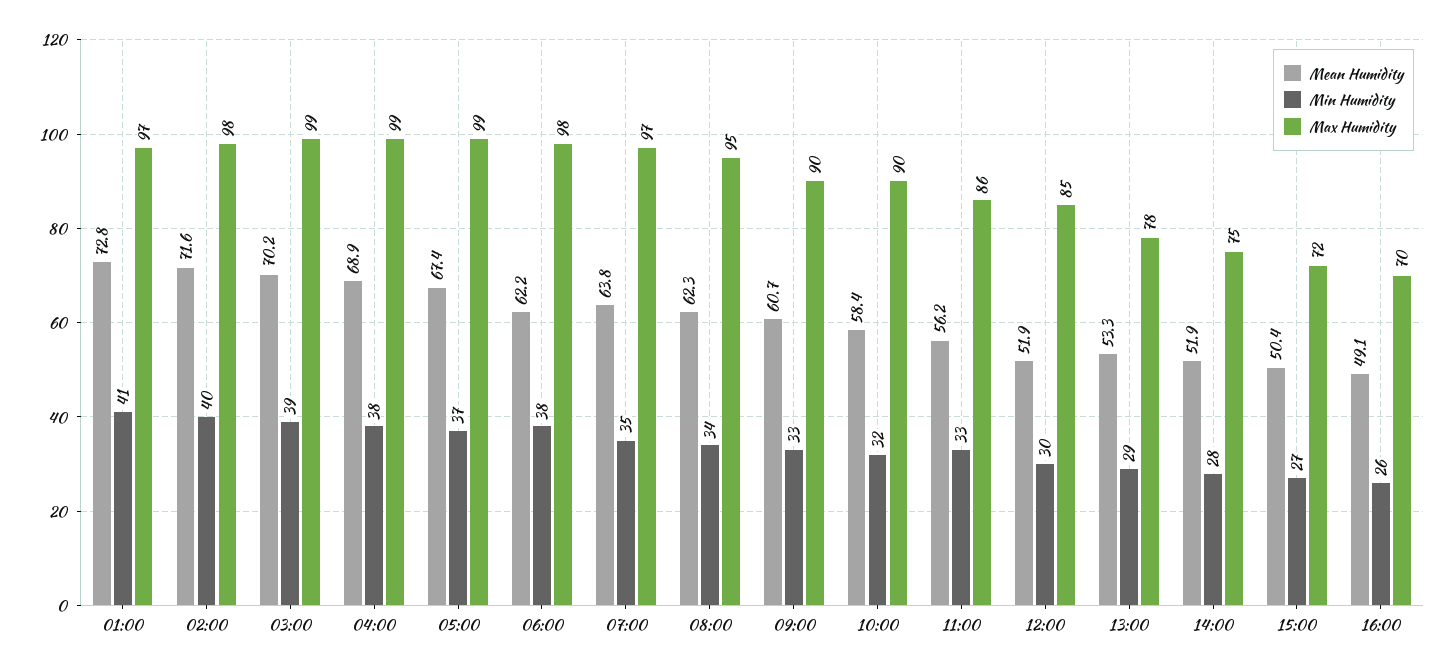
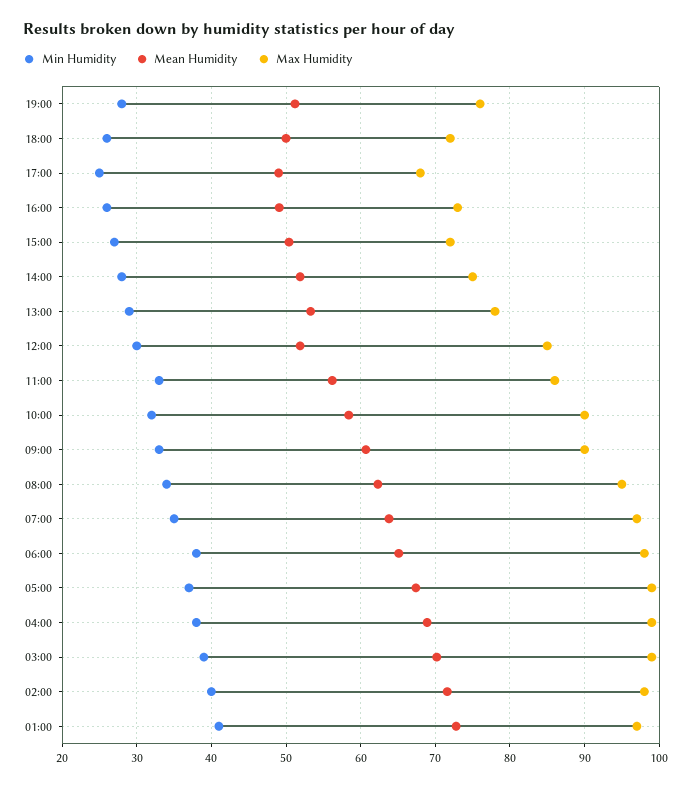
Mean Humidity, 06:00: 62.2 -> 65
Max Humidity, 16:00: 70 -> 73
Min Humidity, 19:00: none -> 28
Mean Humidity, 19:00: none -> 51
Max Humidity, 19:00: none -> 76
Min Humidity, 18:00: none -> 26
Mean Humidity, 18:00: none -> 50
Max Humidity, 18:00: none -> 72
Min Humidity, 17:00: none -> 25
Mean Humidity, 17:00: none -> 49
Max Humidity, 17:00: none -> 68

